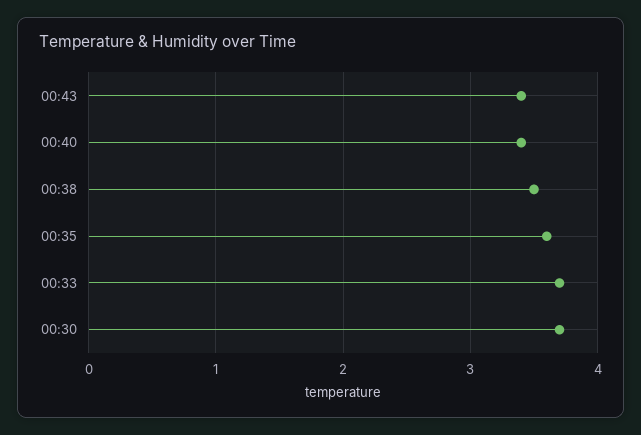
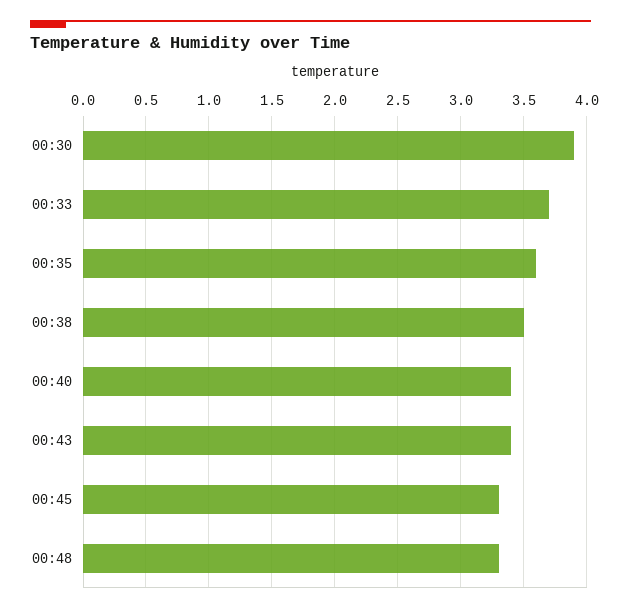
00:30: 3.7 -> 3.9
00:45: none -> 3.3
00:48: none -> 3.3

